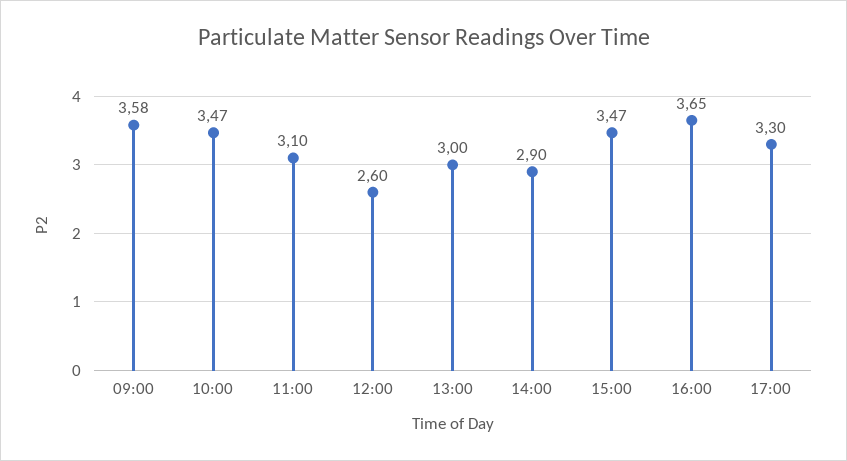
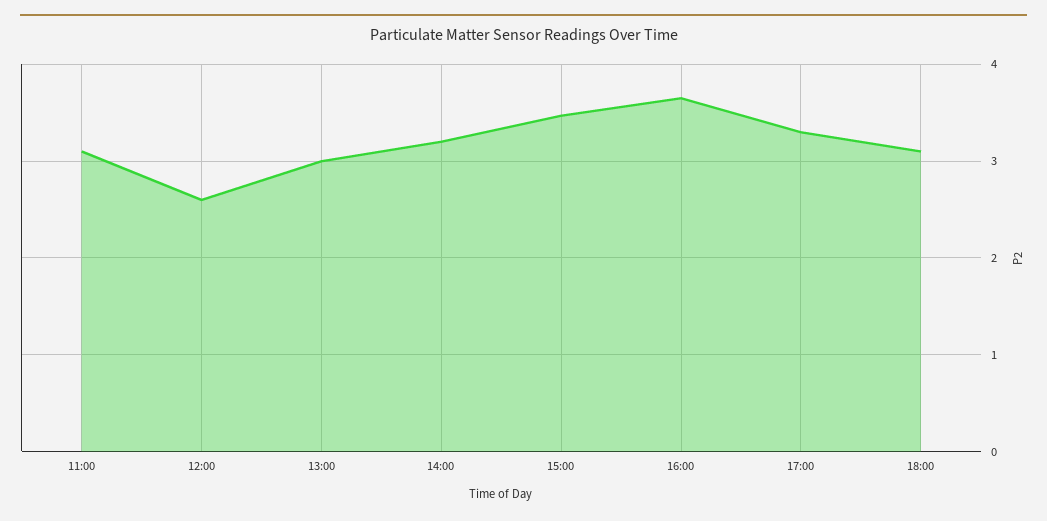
09:00: 3.58 -> none
10:00: 3.47 -> none
14:00: 2.9 -> 3.2
18:00: none -> 3.1

